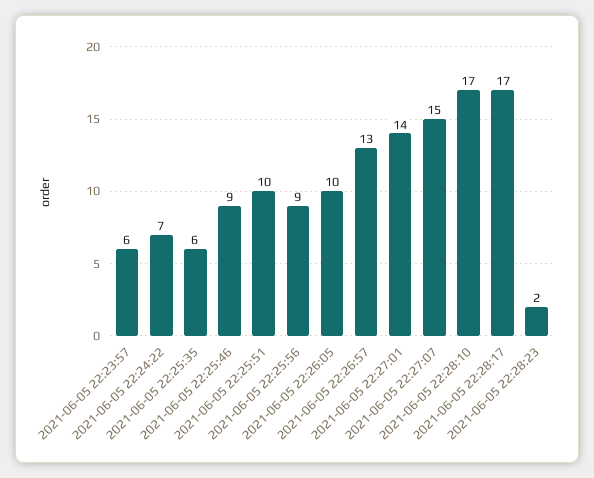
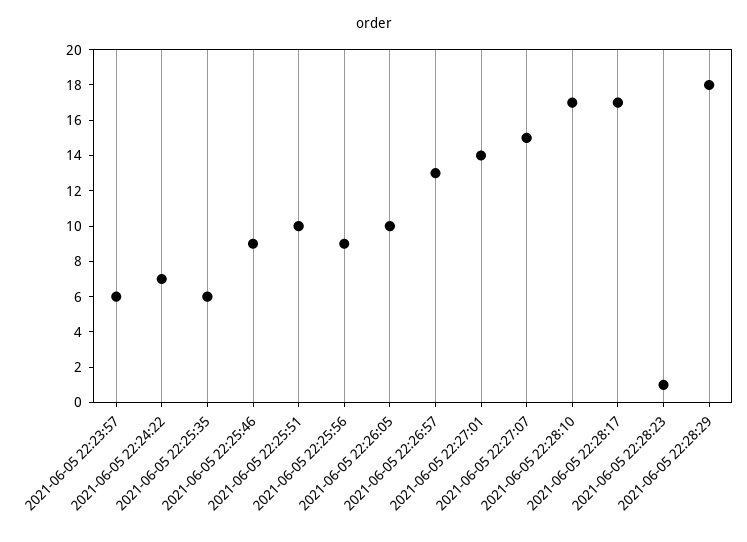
2021-06-05 22:28:23: 2 -> 1
2021-06-05 22:28:29: none -> 18

